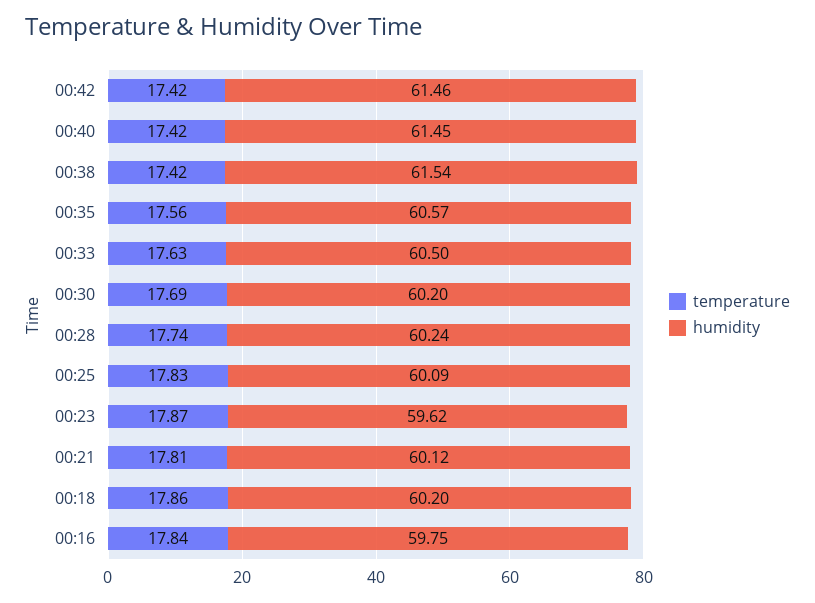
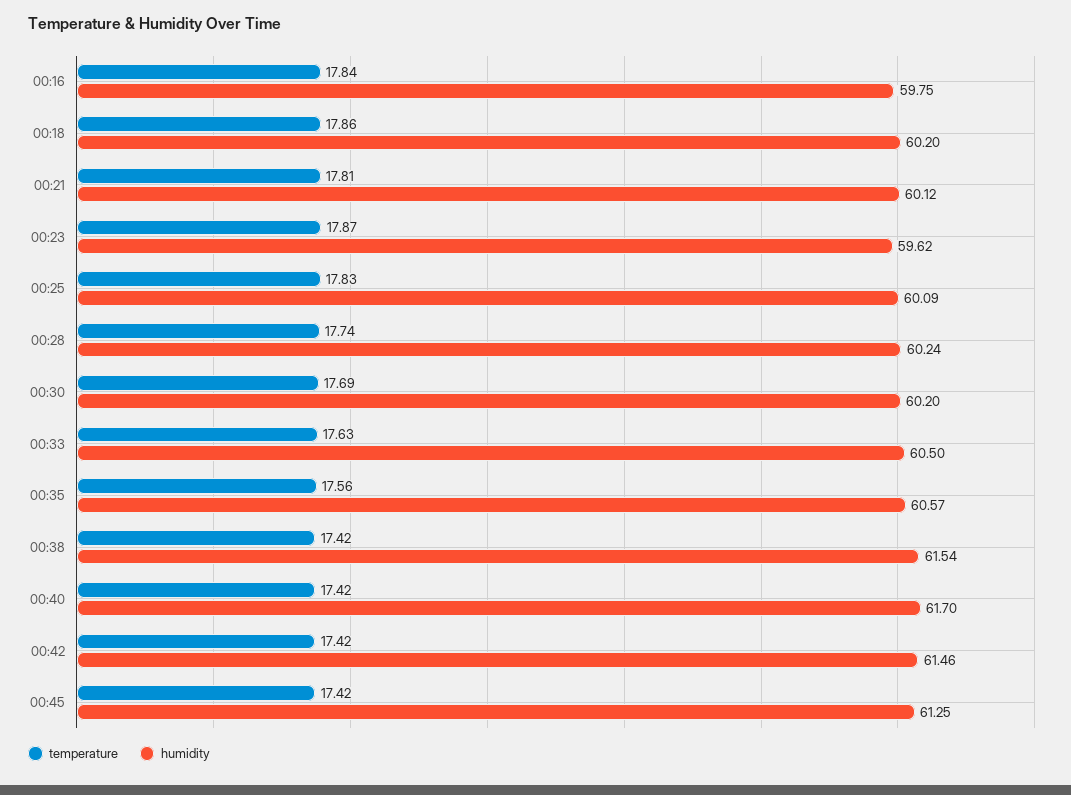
humidity, 00:40: 61.45 -> 61.7
temperature, 00:45: none -> 17.42
humidity, 00:45: none -> 61.25

